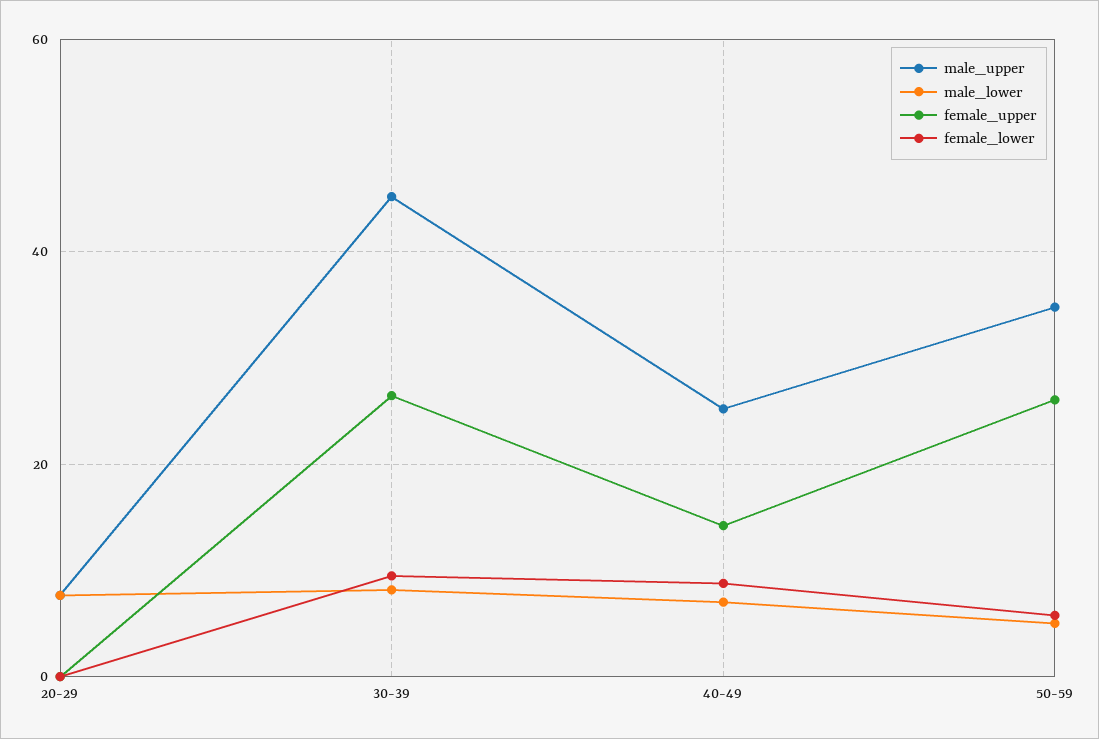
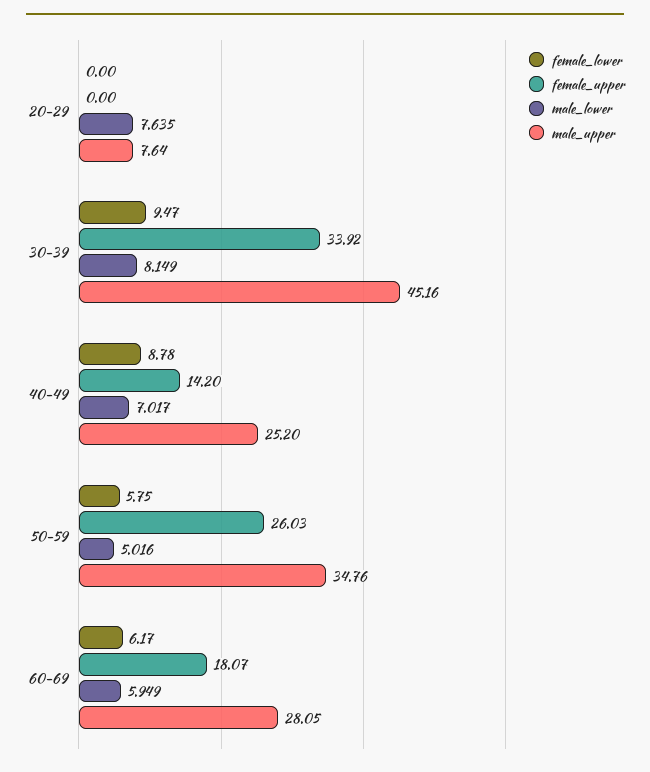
female_upper, 30-39: 26 -> 33.92
female_lower, 60-69: none -> 6.17
female_upper, 60-69: none -> 18.07
male_lower, 60-69: none -> 5.949
male_upper, 60-69: none -> 28.05

